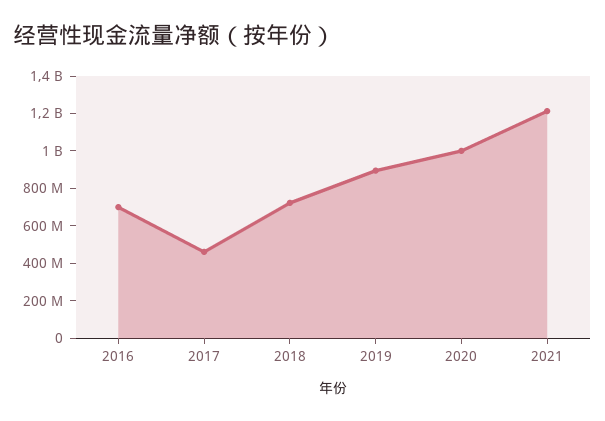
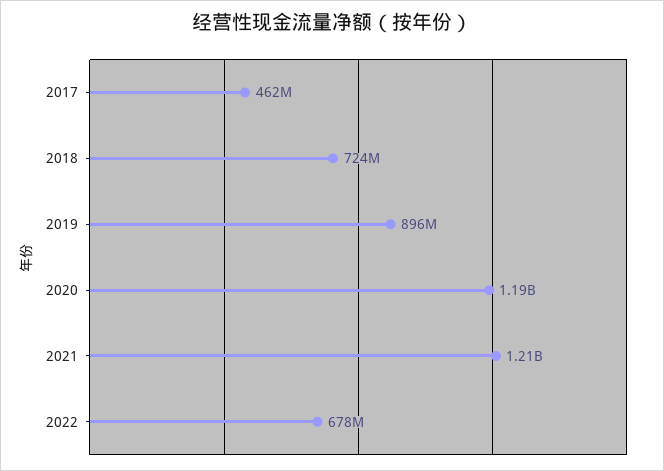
2016: 700000000 -> none
2020: 1000000000 -> 1190000000
2022: none -> 678000000

